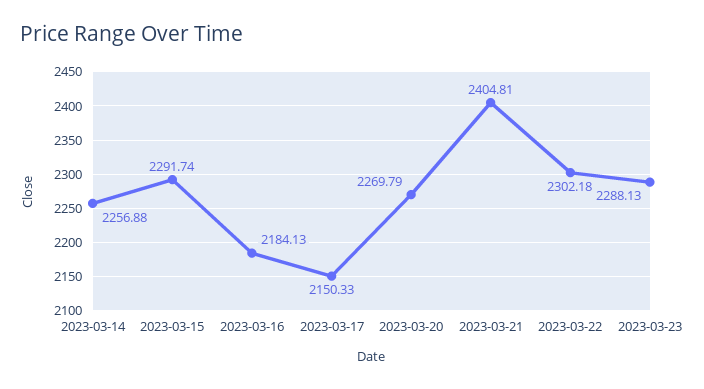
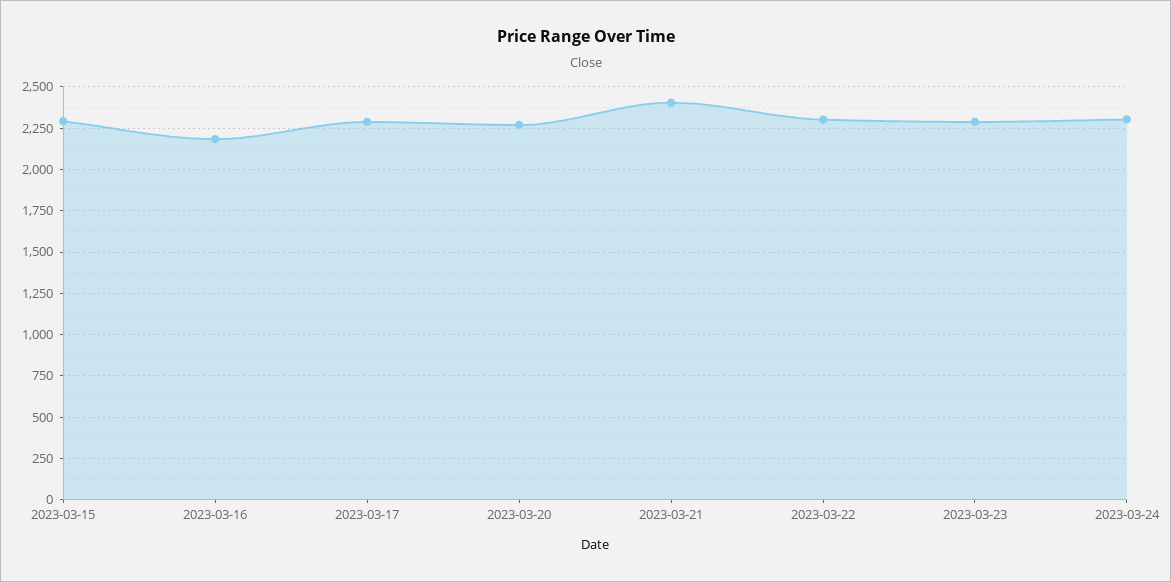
2023-03-14: 2256.88 -> none
2023-03-17: 2150.33 -> 2300
2023-03-24: none -> 2300

